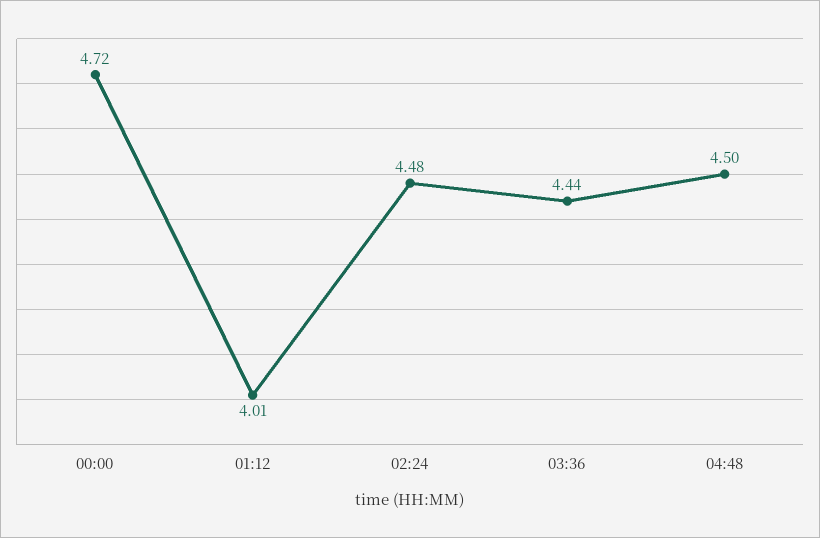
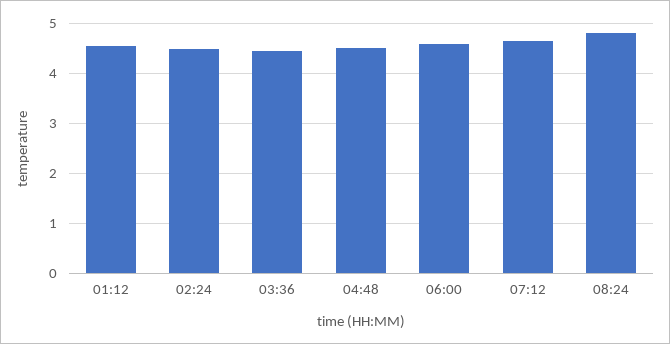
00:00: 4.72 -> none
01:12: 4.01 -> 4.6
06:00: none -> 4.6
07:12: none -> 4.6
08:24: none -> 4.8

